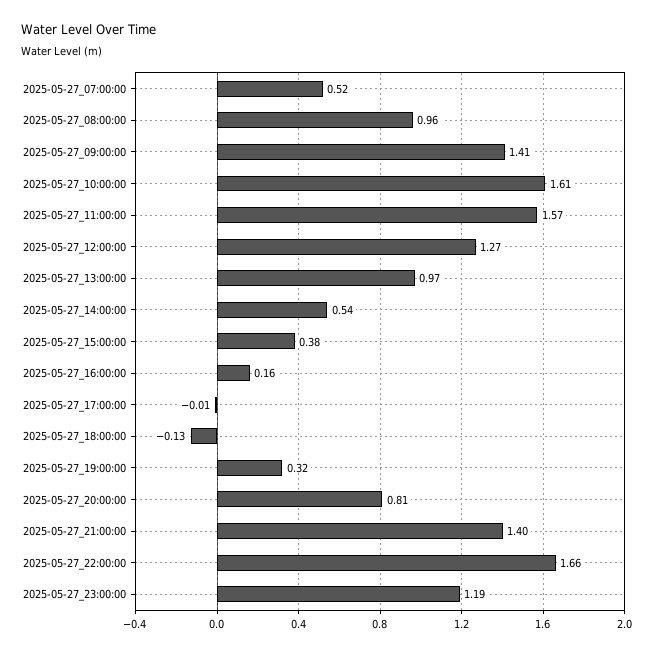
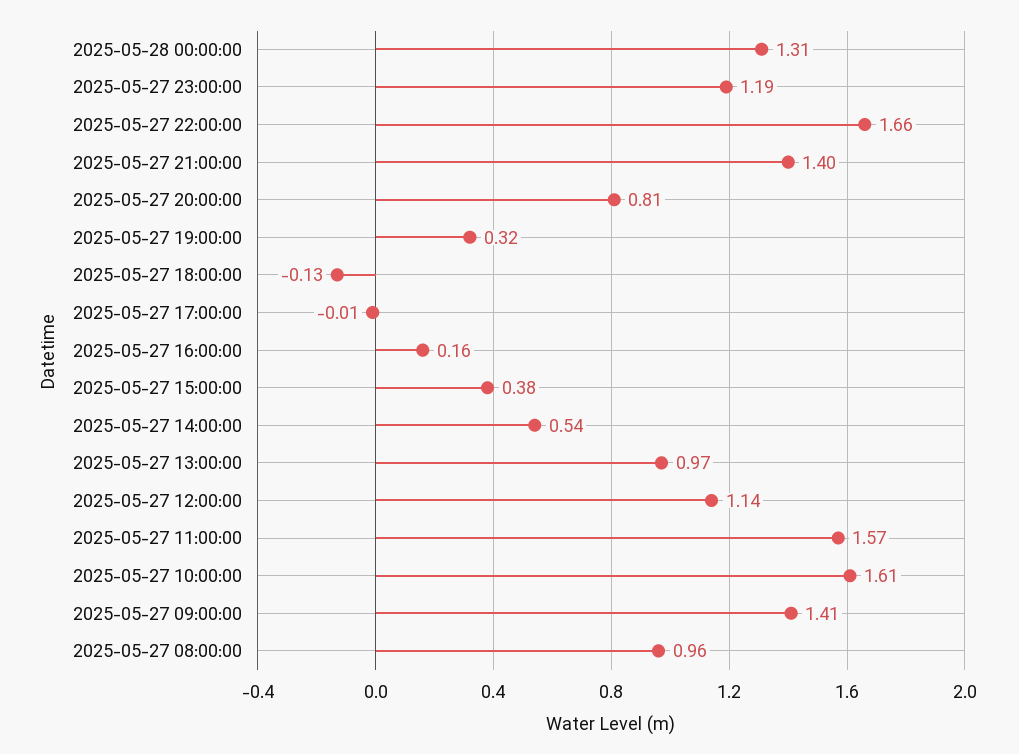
2025-05-27_07:00:00: 0.52 -> none
2025-05-27_12:00:00: 1.27 -> 1.14
2025-05-28 00:00:00: none -> 1.31

